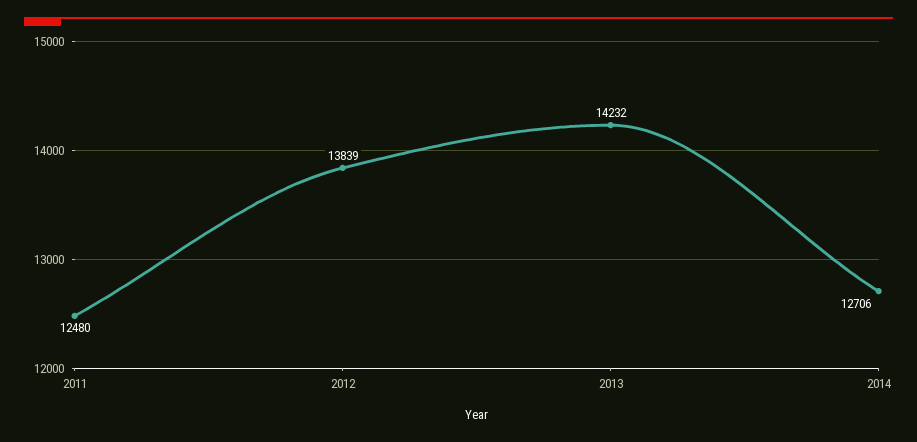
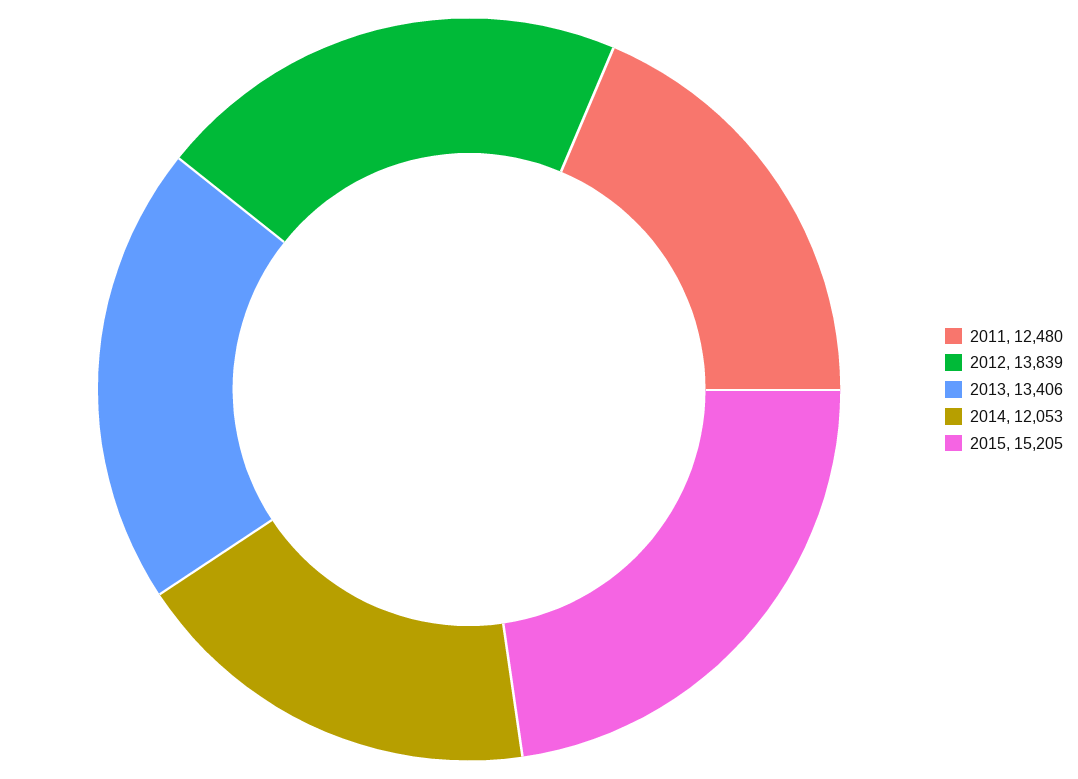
2013: 14232 -> 13406
2014: 12706 -> 12053
2015: none -> 15205

